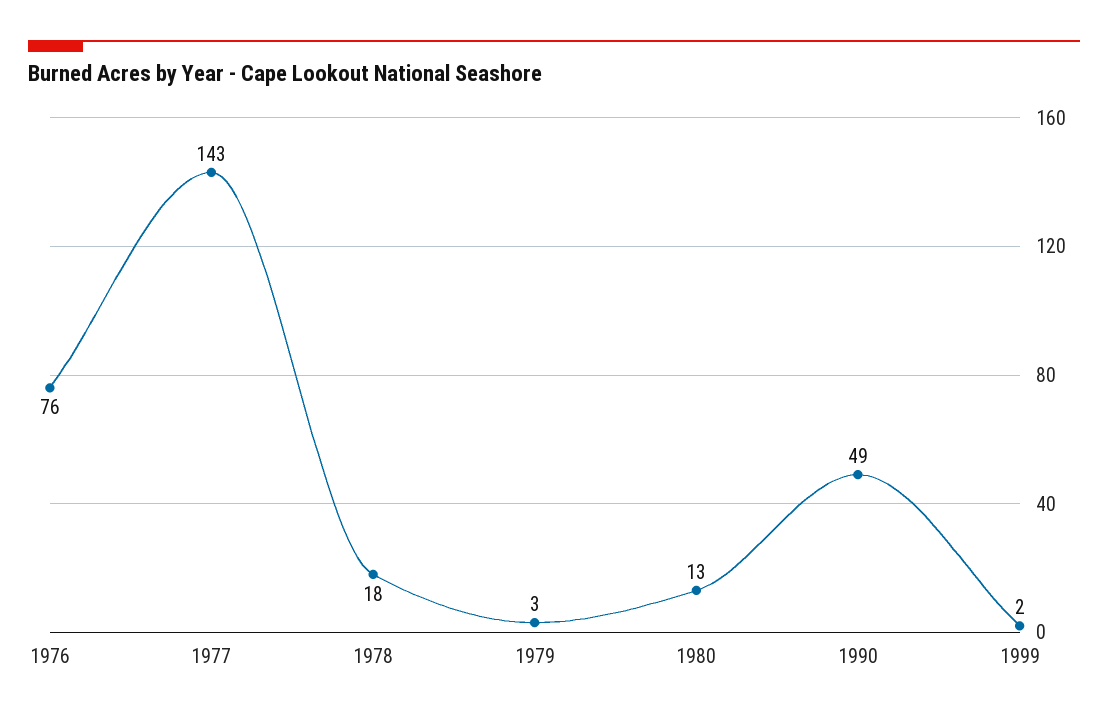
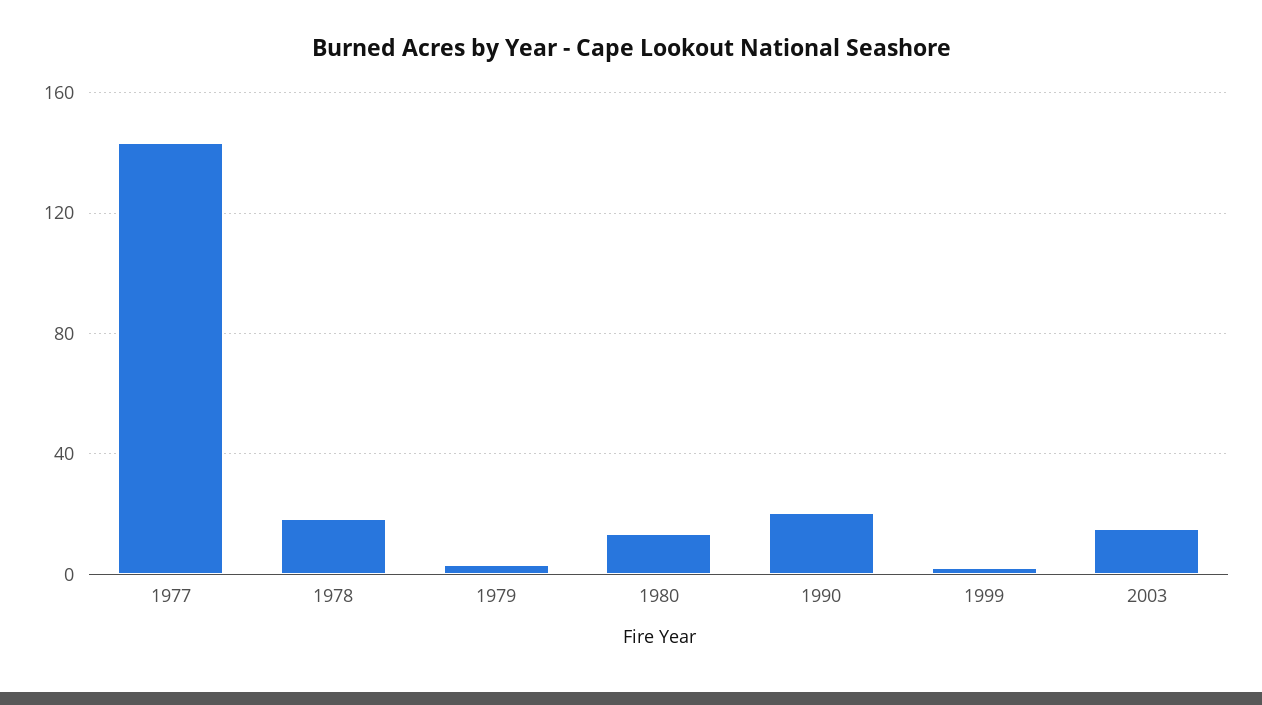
1976: 76 -> none
1990: 49 -> 20
2003: none -> 15

